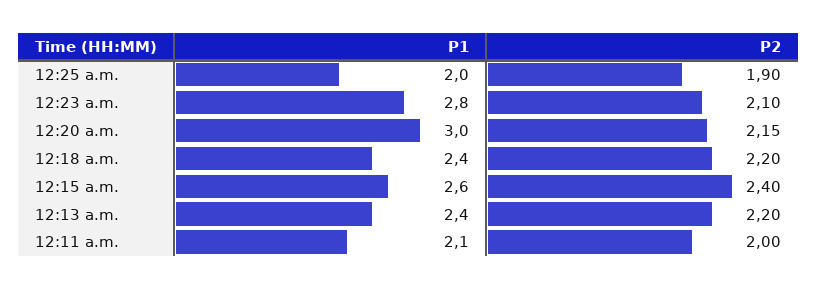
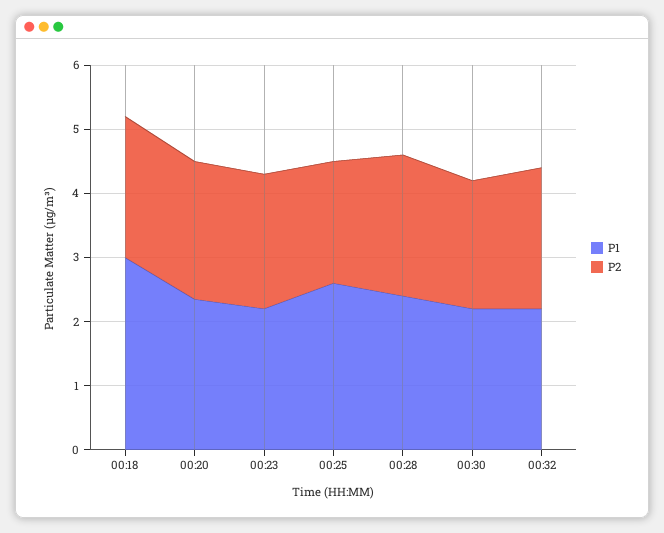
P1, 12:25 a.m.: 2 -> 2.6
P1, 12:23 a.m.: 2.8 -> 2.2
P1, 12:20 a.m.: 3 -> 2.4
P1, 12:18 a.m.: 2.4 -> 3
P1, 12:15 a.m.: 2.6 -> none
P2, 12:15 a.m.: 2.4 -> none
P1, 12:13 a.m.: 2.4 -> none
P2, 12:13 a.m.: 2.2 -> none
P1, 12:11 a.m.: 2.1 -> none
P2, 12:11 a.m.: 2 -> none
P1, 00:28: none -> 2.4
P2, 00:28: none -> 2.2
P1, 00:30: none -> 2.2
P2, 00:30: none -> 2
P1, 00:32: none -> 2.2
P2, 00:32: none -> 2.2

